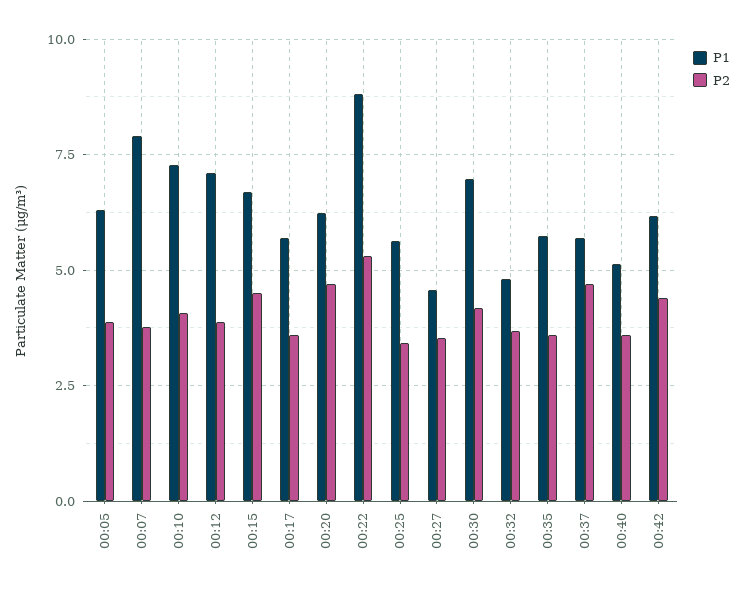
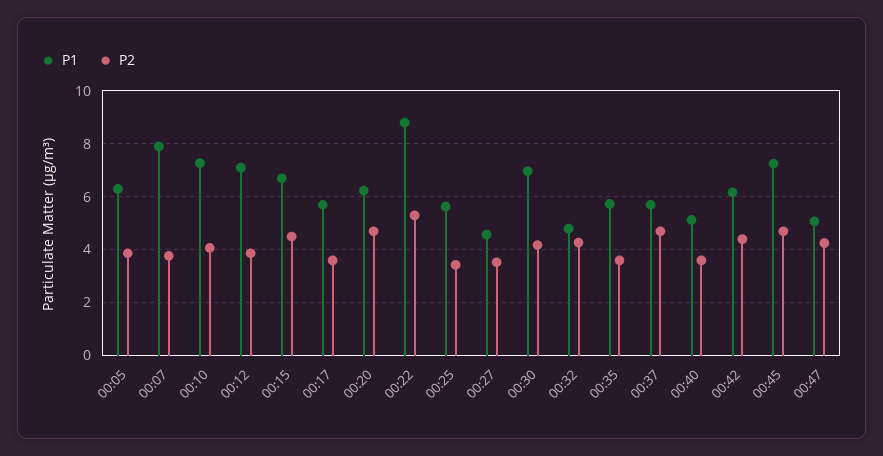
P2, 00:32: 3.75 -> 4.25
P1, 00:45: none -> 7.25
P2, 00:45: none -> 4.75
P1, 00:47: none -> 5
P2, 00:47: none -> 4.25

